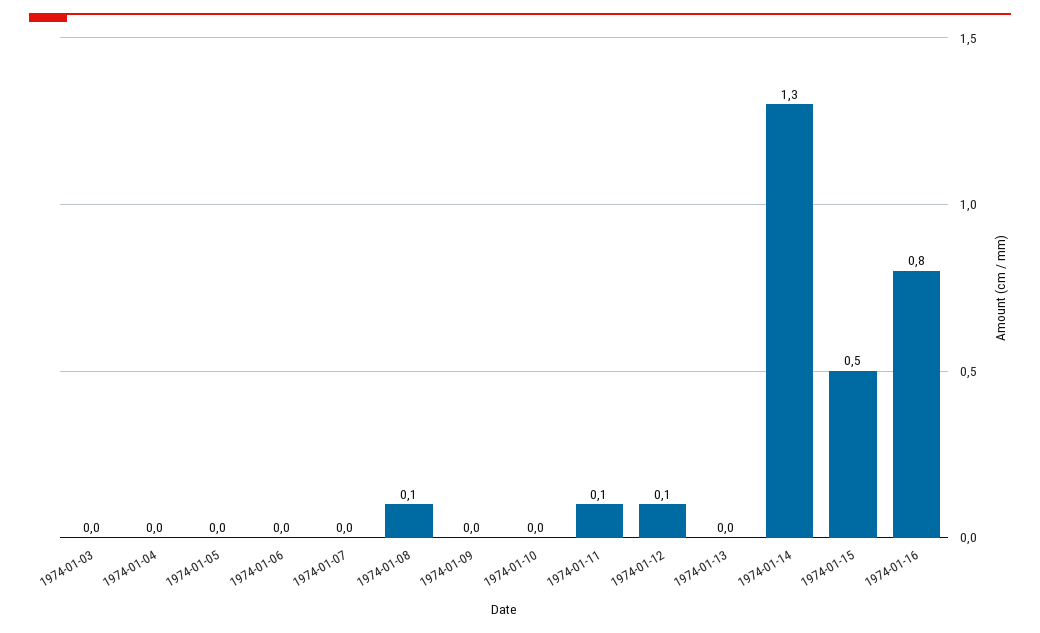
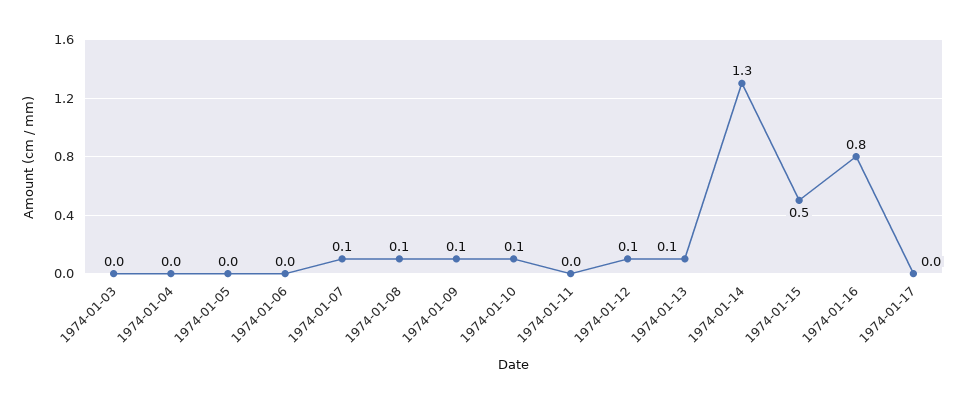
1974-01-07: 0 -> 0.1
1974-01-09: 0 -> 0.1
1974-01-10: 0 -> 0.1
1974-01-11: 0.1 -> 0
1974-01-13: 0 -> 0.1
1974-01-17: none -> 0

